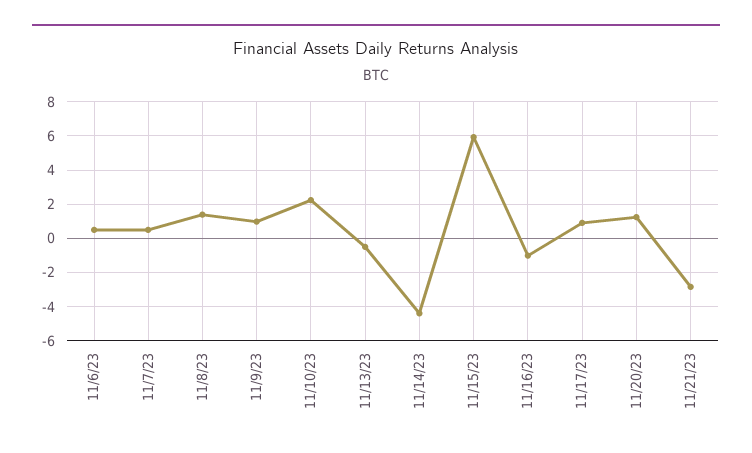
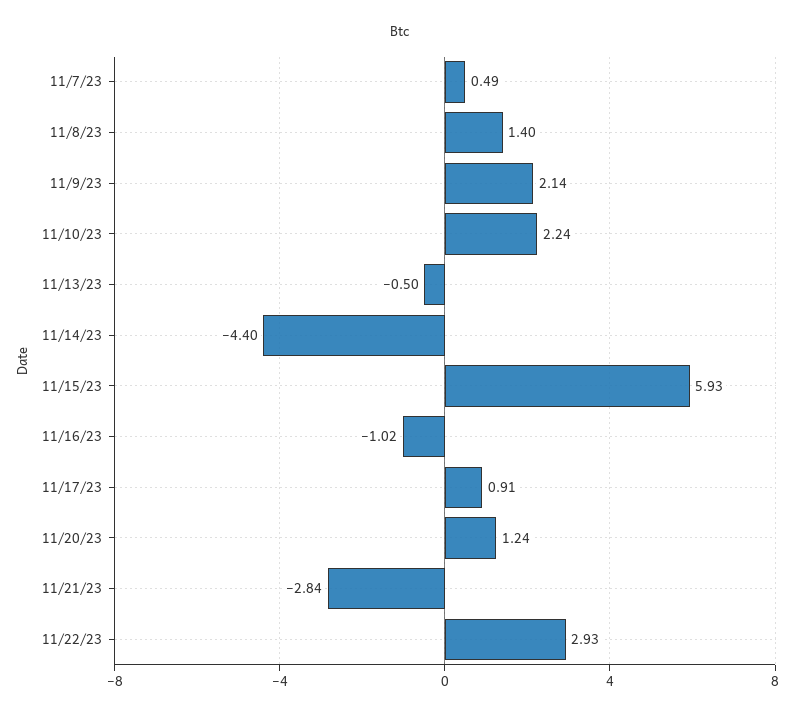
11/6/23: 0.5 -> none
11/9/23: 1 -> 2.14
11/22/23: none -> 2.93

